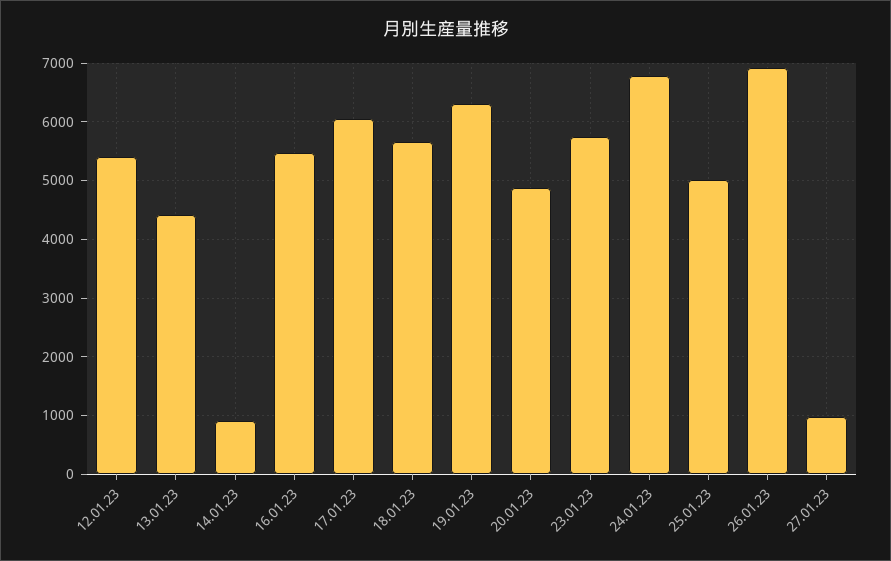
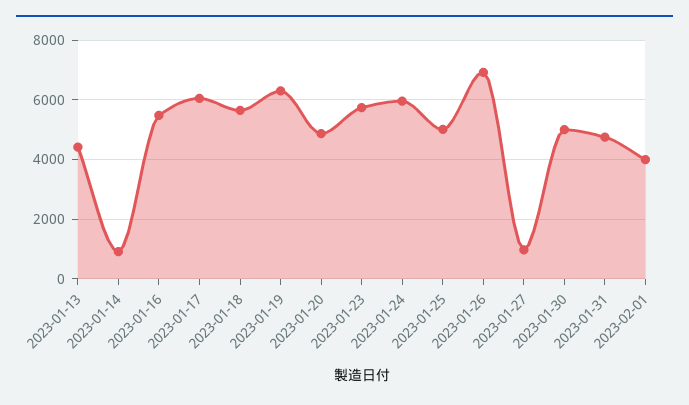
12.01.23: 5400 -> none
24.01.23: 6800 -> 6000
2023-01-30: none -> 5000
2023-01-31: none -> 4750
2023-02-01: none -> 4000

